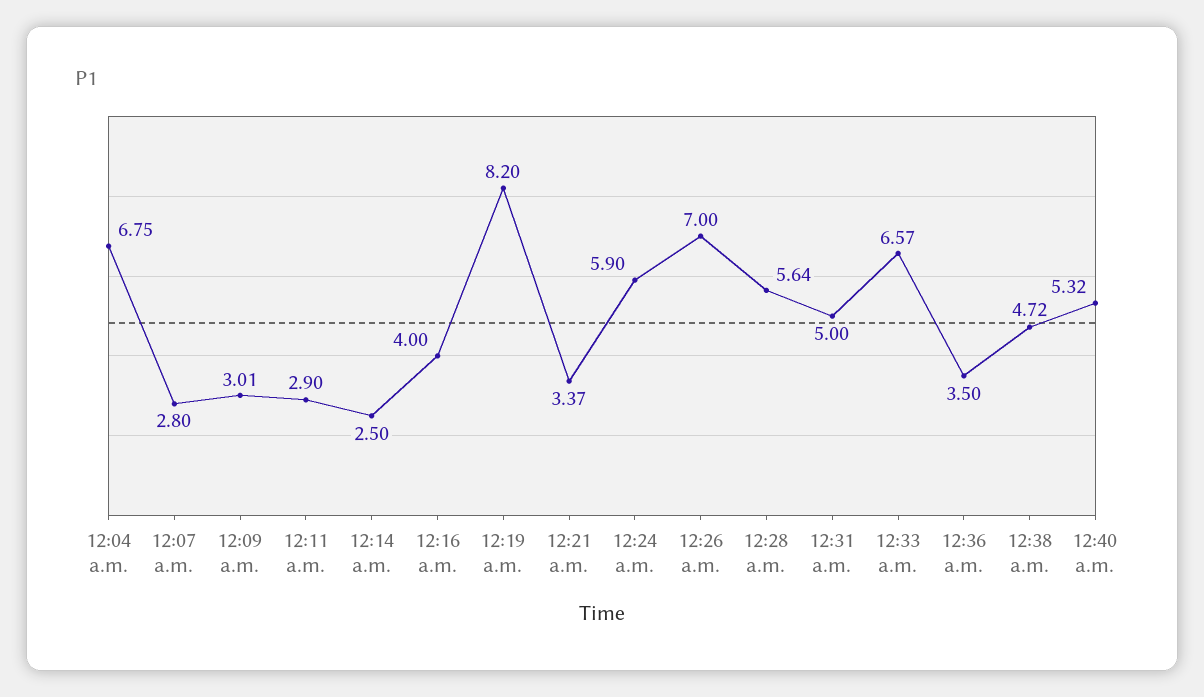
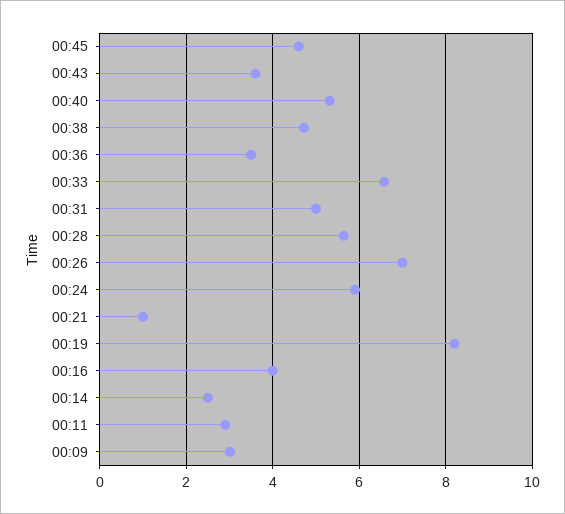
12:04 a.m.: 6.75 -> none
12:07 a.m.: 2.8 -> none
12:21 a.m.: 3.37 -> 1
00:45: none -> 4.6
00:43: none -> 3.6

